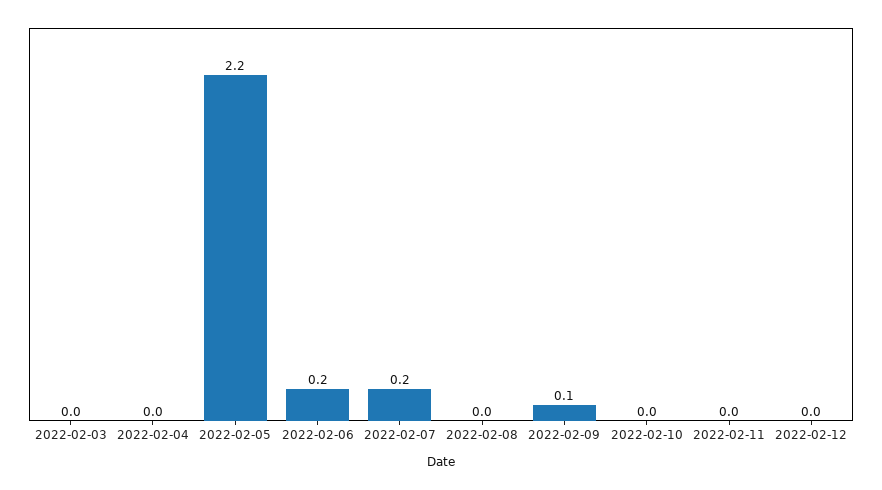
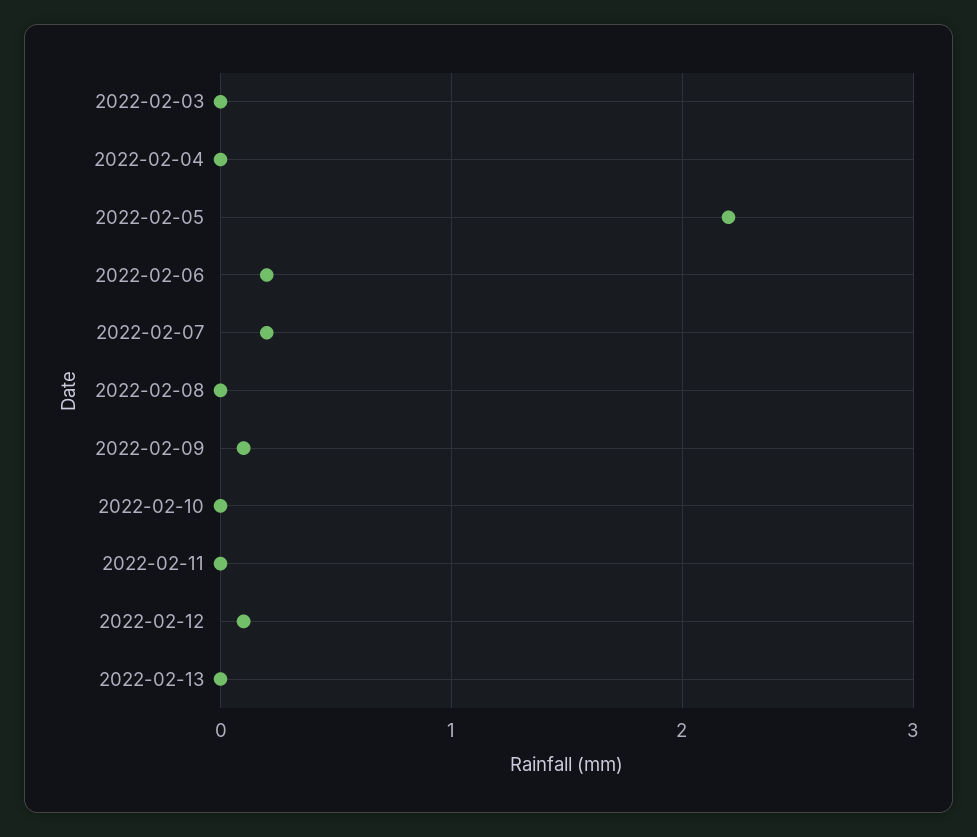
2022-02-12: 0 -> 0.1
2022-02-13: none -> 0

